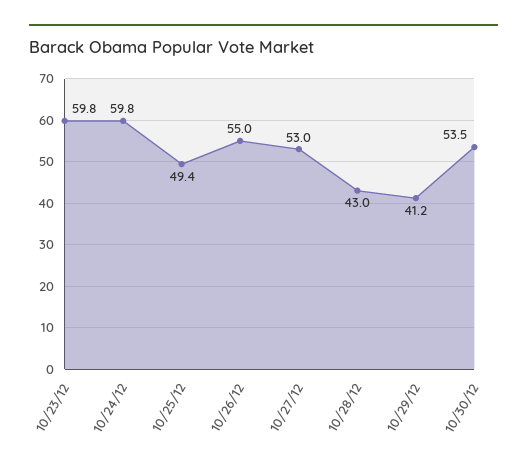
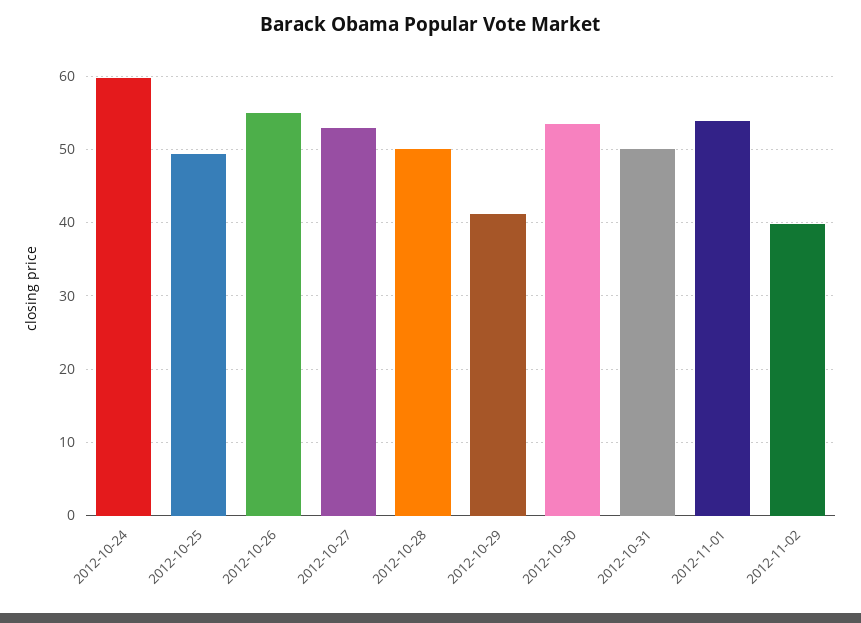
10/23/12: 59.8 -> none
10/28/12: 43 -> 50
2012-10-31: none -> 50
2012-11-01: none -> 54
2012-11-02: none -> 40

